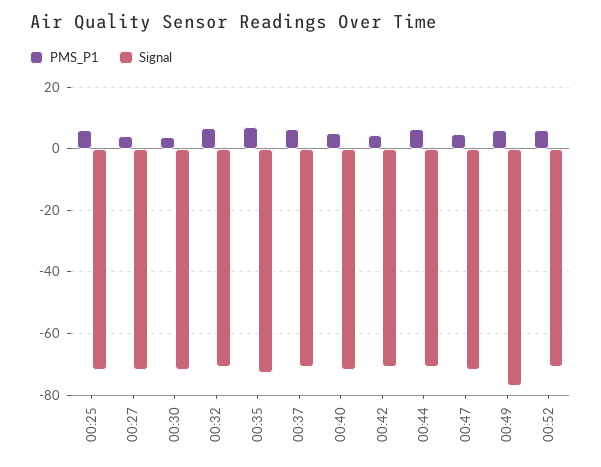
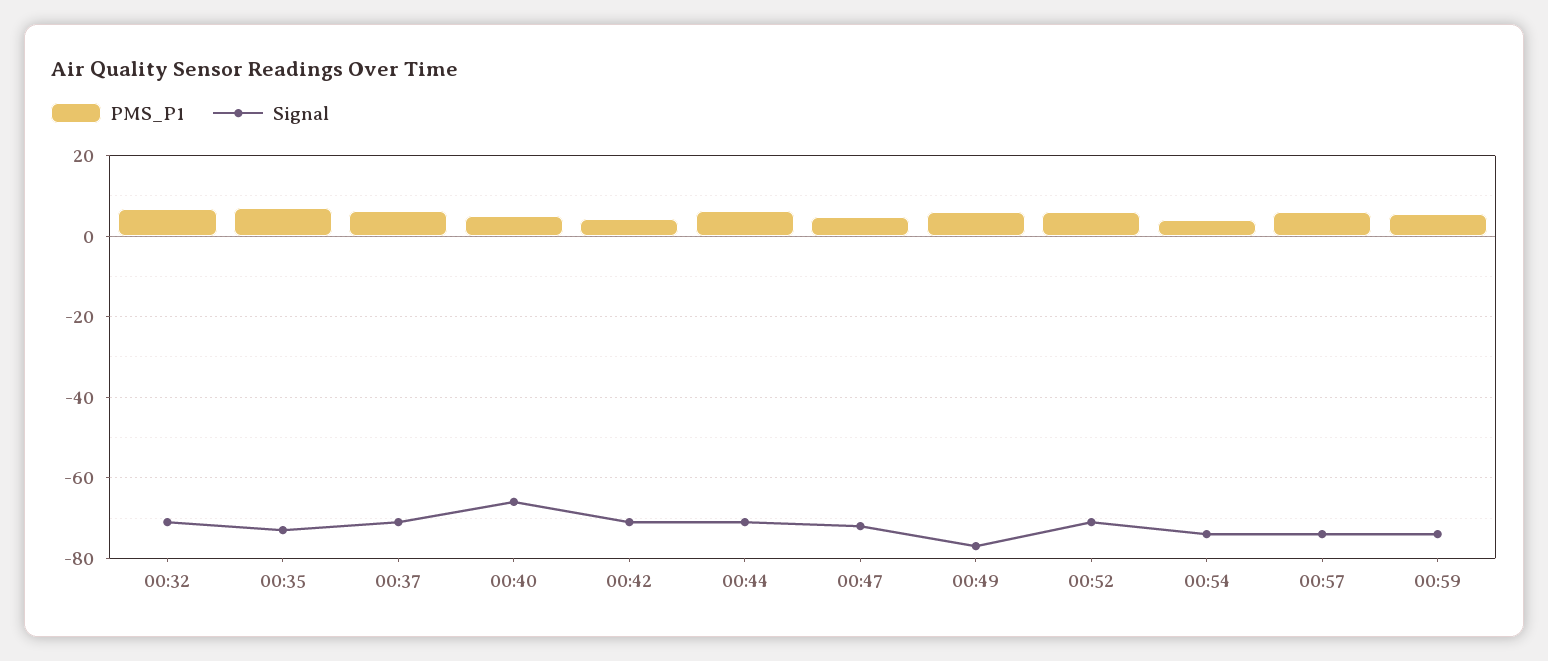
PMS_P1, 00:25: 6 -> none
Signal, 00:25: -72 -> none
PMS_P1, 00:27: 4 -> none
Signal, 00:27: -72 -> none
PMS_P1, 00:30: 4 -> none
Signal, 00:30: -72 -> none
Signal, 00:40: -72 -> -66
PMS_P1, 00:54: none -> 4
Signal, 00:54: none -> -74
PMS_P1, 00:57: none -> 6
Signal, 00:57: none -> -74
PMS_P1, 00:59: none -> 6
Signal, 00:59: none -> -74

